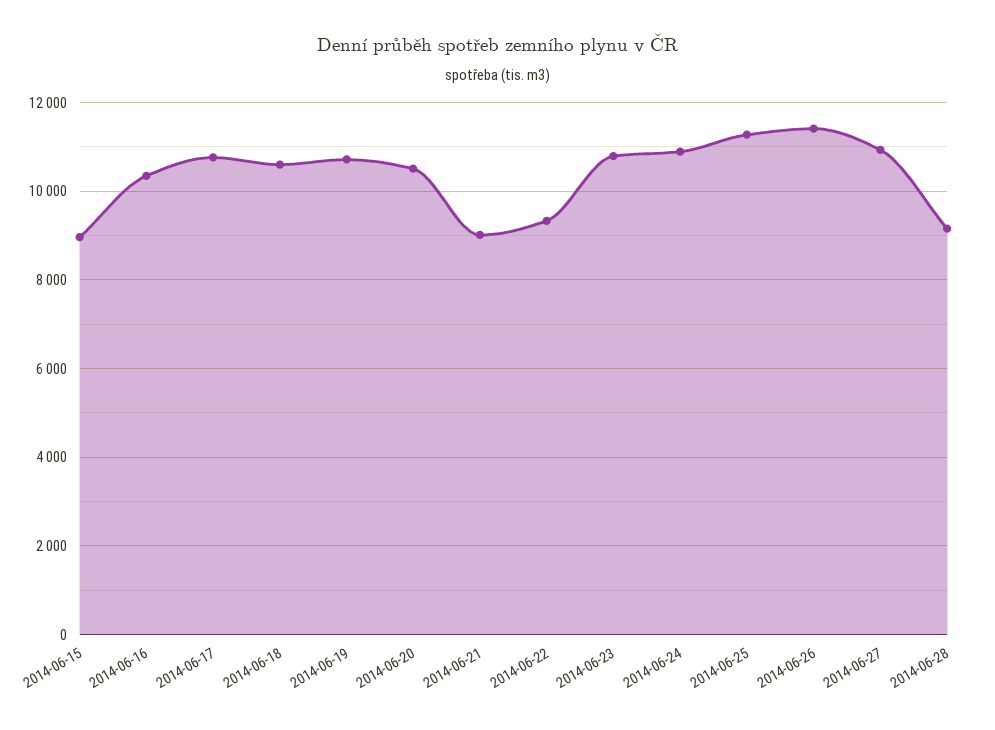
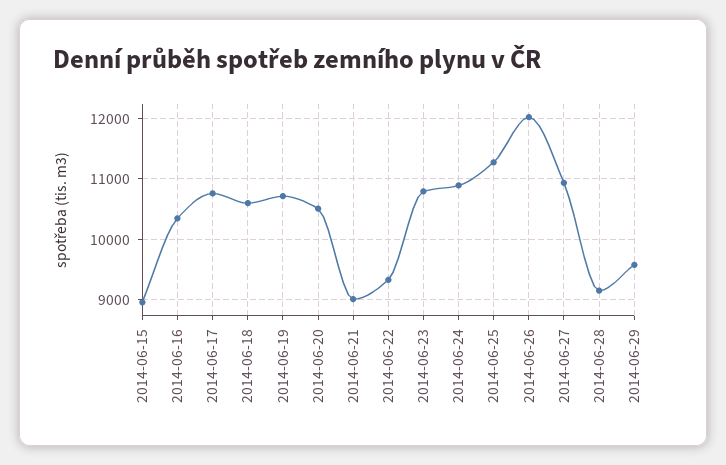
2014-06-26: 11400 -> 12000
2014-06-29: none -> 9600

